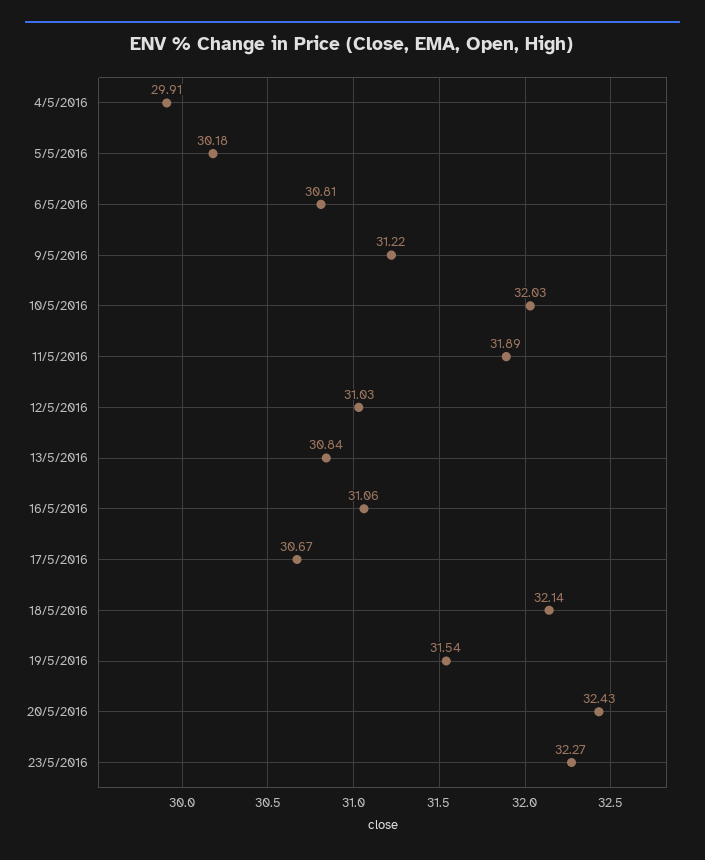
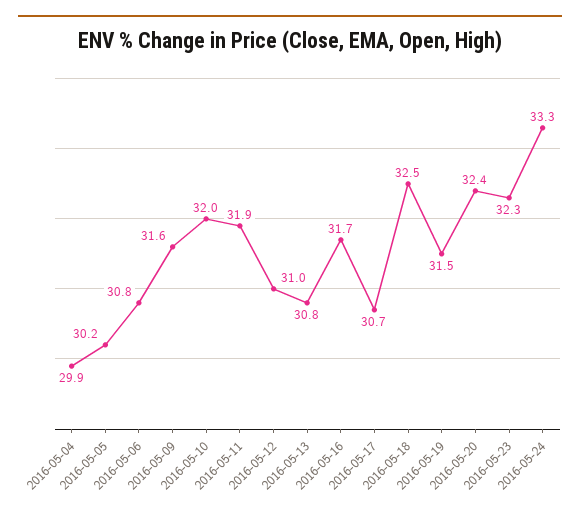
9/5/2016: 31.22 -> 31.6
16/5/2016: 31.06 -> 31.7
18/5/2016: 32.14 -> 32.5
2016-05-24: none -> 33.3

